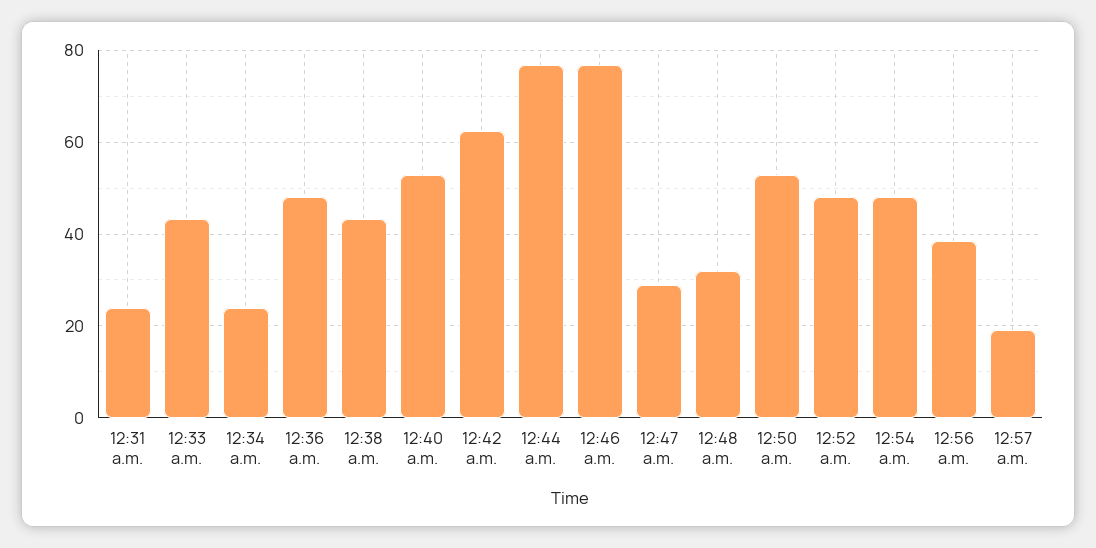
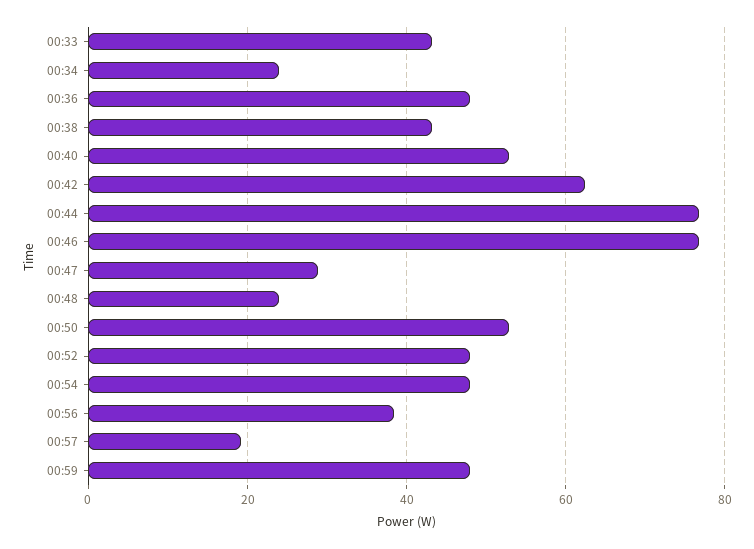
12:31 a.m.: 24 -> none
12:48 a.m.: 32 -> 24
00:59: none -> 48

